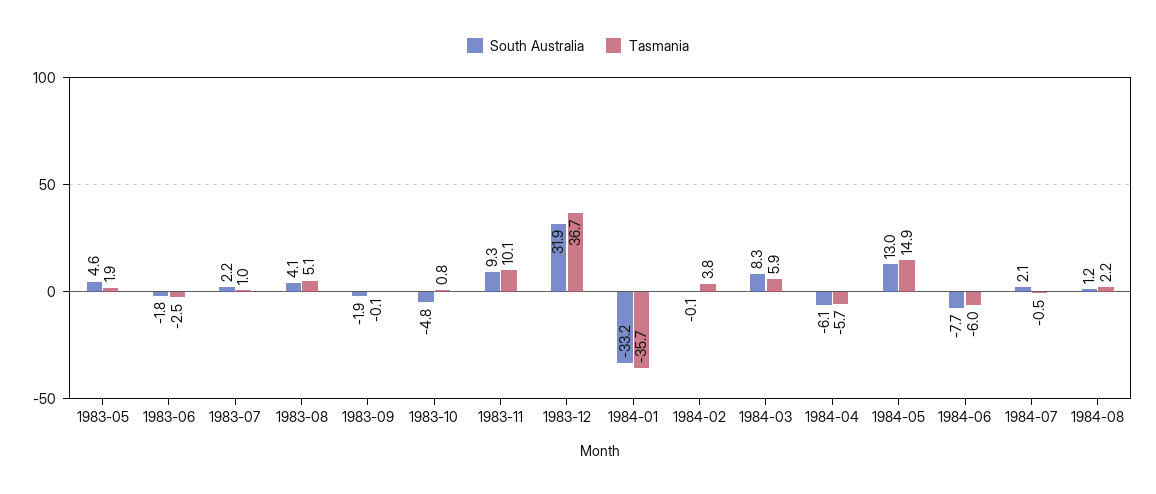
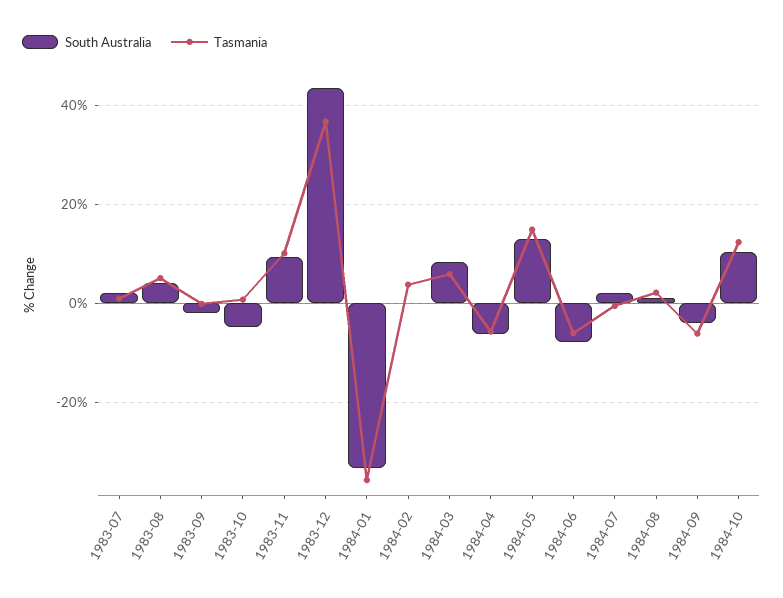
South Australia, 1983-05: 4.6 -> none
Tasmania, 1983-05: 1.9 -> none
South Australia, 1983-06: -1.8 -> none
Tasmania, 1983-06: -2.5 -> none
South Australia, 1983-12: 31.9 -> 44
South Australia, 1984-09: none -> -4
Tasmania, 1984-09: none -> -6
South Australia, 1984-10: none -> 10
Tasmania, 1984-10: none -> 12

